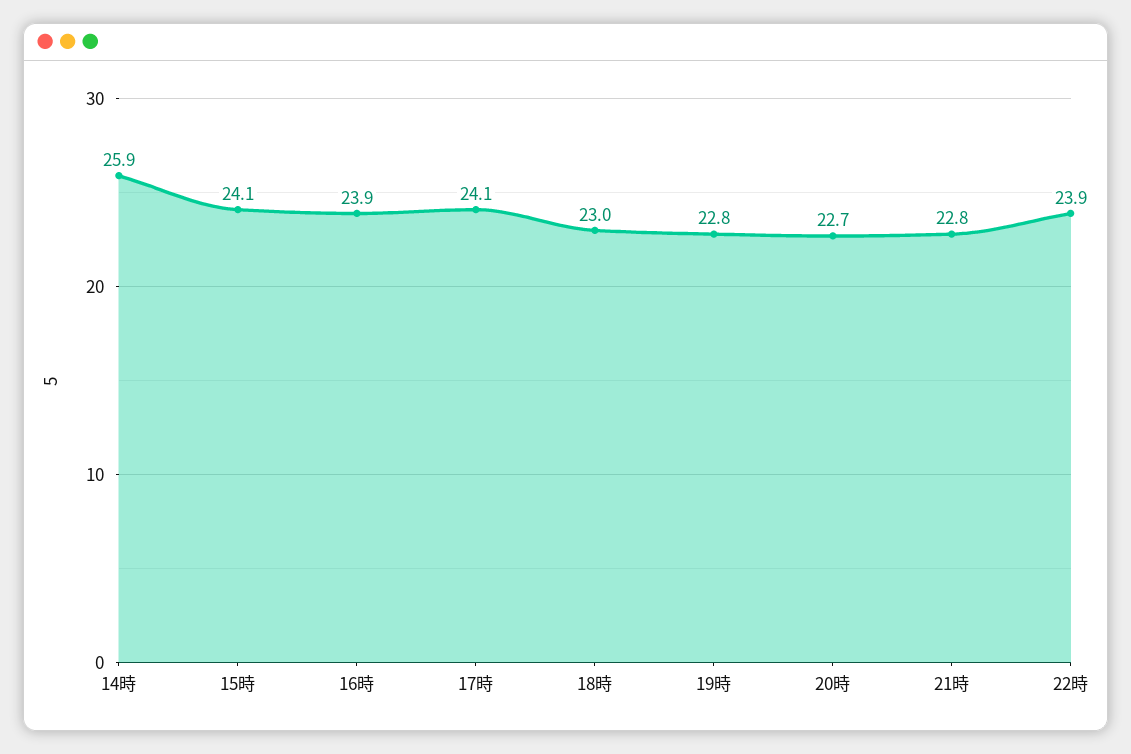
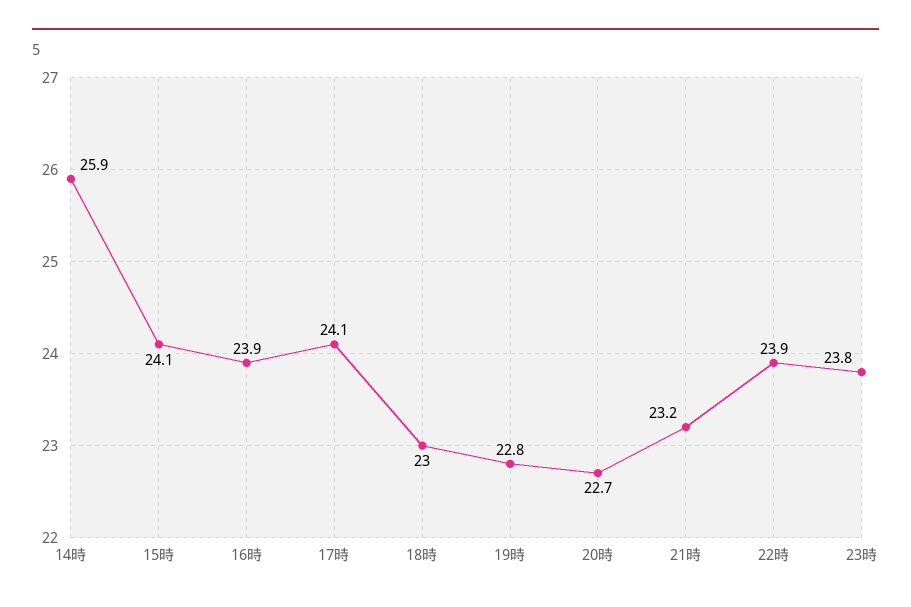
21時: 22.8 -> 23.2
23時: none -> 23.8

